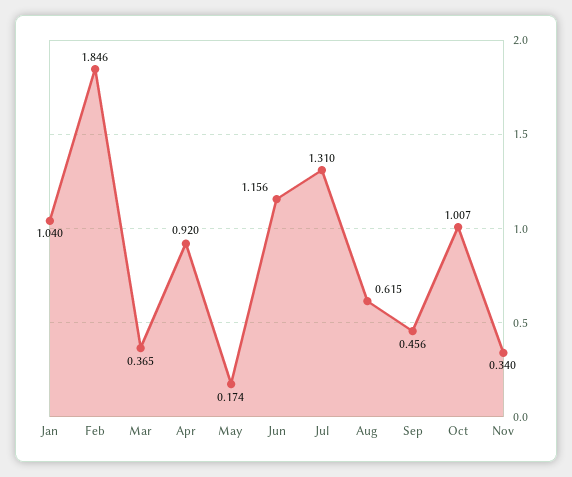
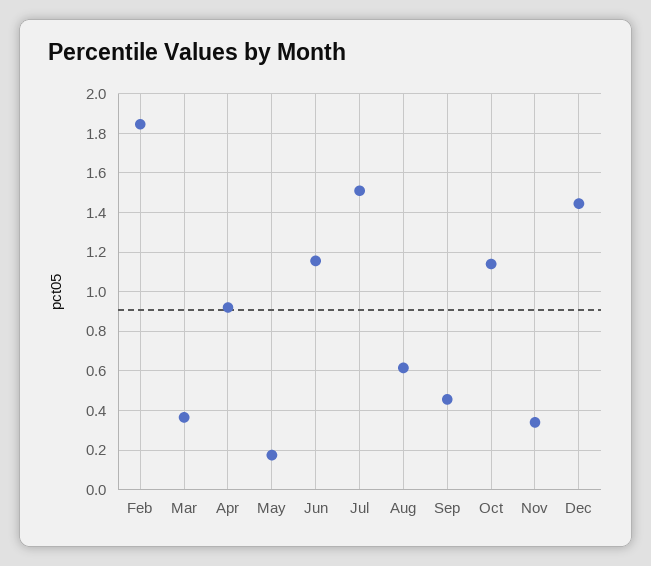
Jan: 1.04 -> none
Jul: 1.31 -> 1.5
Oct: 1.007 -> 1.15
Dec: none -> 1.45

